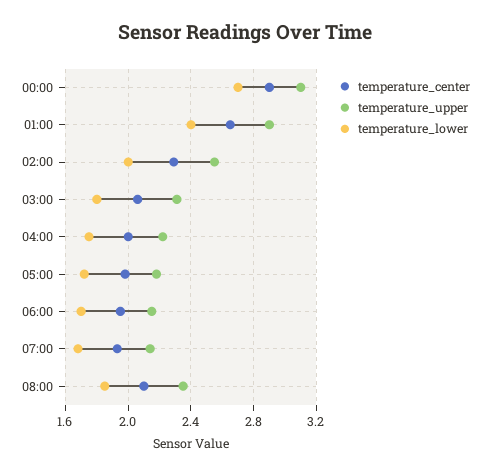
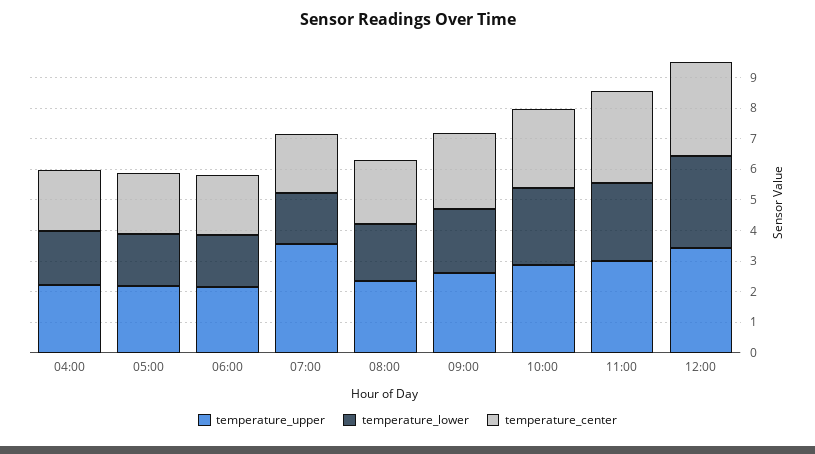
temperature_center, 00:00: 2.9 -> none
temperature_upper, 00:00: 3.1 -> none
temperature_lower, 00:00: 2.7 -> none
temperature_center, 01:00: 2.65 -> none
temperature_upper, 01:00: 2.9 -> none
temperature_lower, 01:00: 2.4 -> none
temperature_center, 02:00: 2.3 -> none
temperature_upper, 02:00: 2.55 -> none
temperature_lower, 02:00: 2 -> none
temperature_center, 03:00: 2.05 -> none
temperature_upper, 03:00: 2.3 -> none
temperature_lower, 03:00: 1.8 -> none
temperature_upper, 07:00: 2.15 -> 3.5
temperature_upper, 09:00: none -> 2.5
temperature_lower, 09:00: none -> 2
temperature_center, 09:00: none -> 2.5
temperature_upper, 10:00: none -> 3
temperature_lower, 10:00: none -> 2.5
temperature_center, 10:00: none -> 2.5
temperature_upper, 11:00: none -> 3
temperature_lower, 11:00: none -> 2.5
temperature_center, 11:00: none -> 3
temperature_upper, 12:00: none -> 3.5
temperature_lower, 12:00: none -> 3
temperature_center, 12:00: none -> 3

